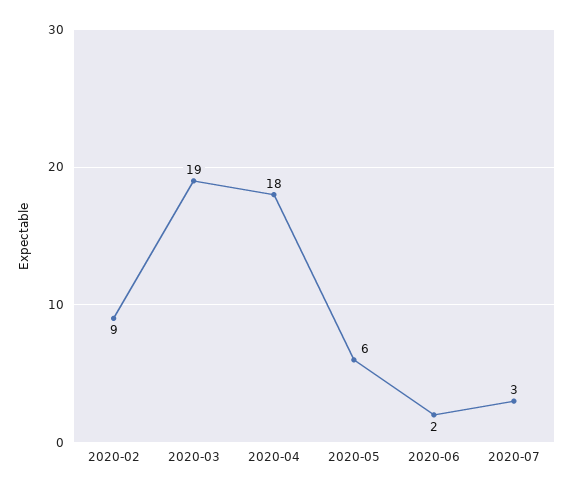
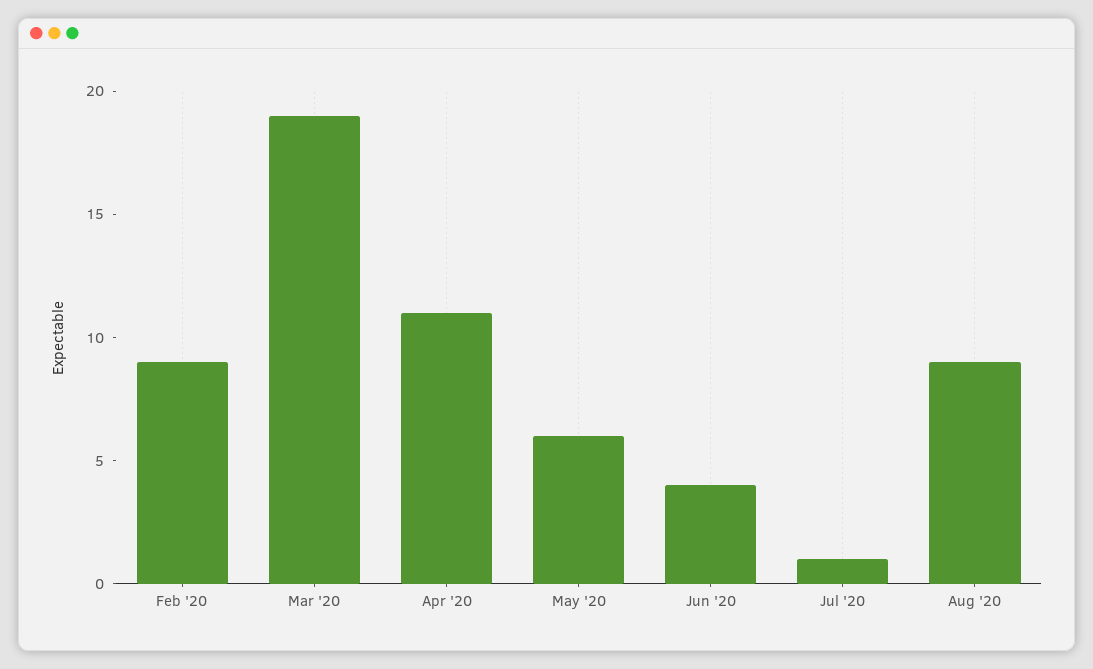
2020-04: 18 -> 11
2020-06: 2 -> 4
2020-07: 3 -> 1
Aug '20: none -> 9

